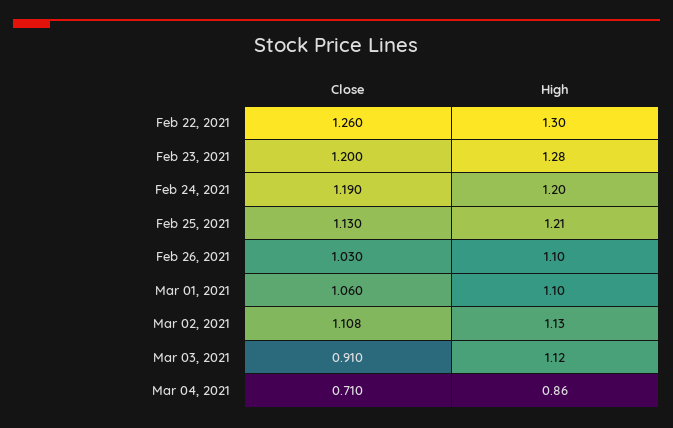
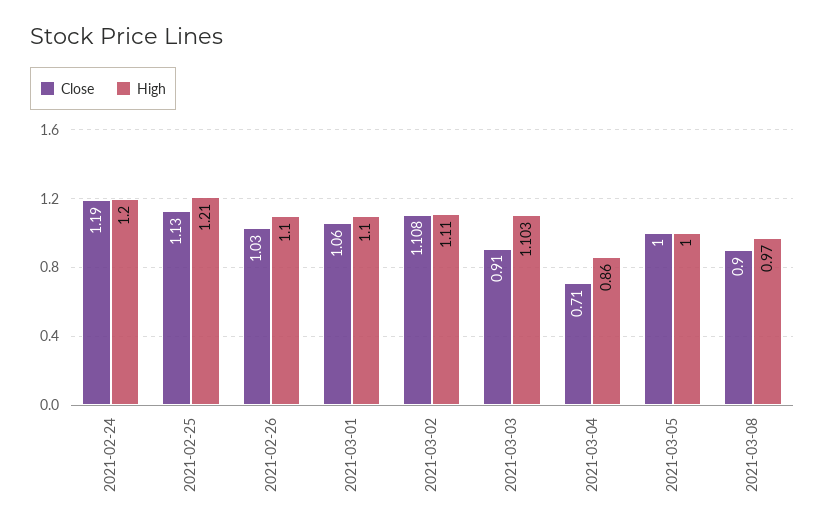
Close, Feb 22, 2021: 1.26 -> none
High, Feb 22, 2021: 1.3 -> none
Close, Feb 23, 2021: 1.2 -> none
High, Feb 23, 2021: 1.28 -> none
High, Mar 02, 2021: 1.13 -> 1.11
High, Mar 03, 2021: 1.12 -> 1.103
Close, 2021-03-05: none -> 1
High, 2021-03-05: none -> 1
Close, 2021-03-08: none -> 0.9
High, 2021-03-08: none -> 0.97

